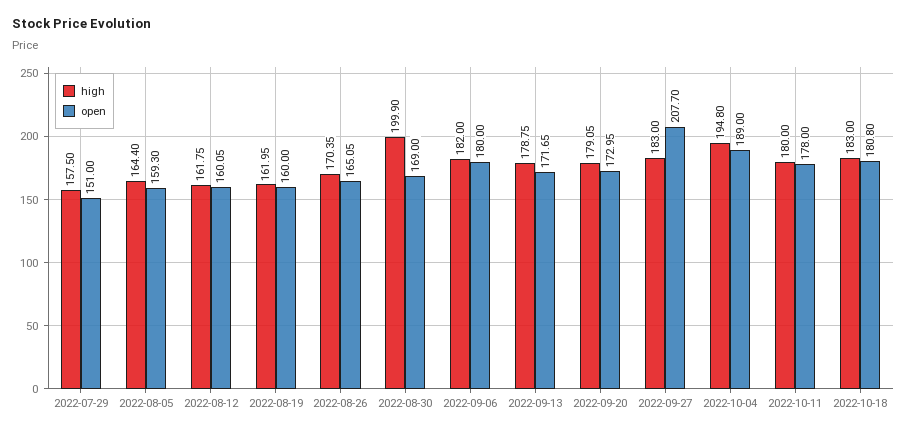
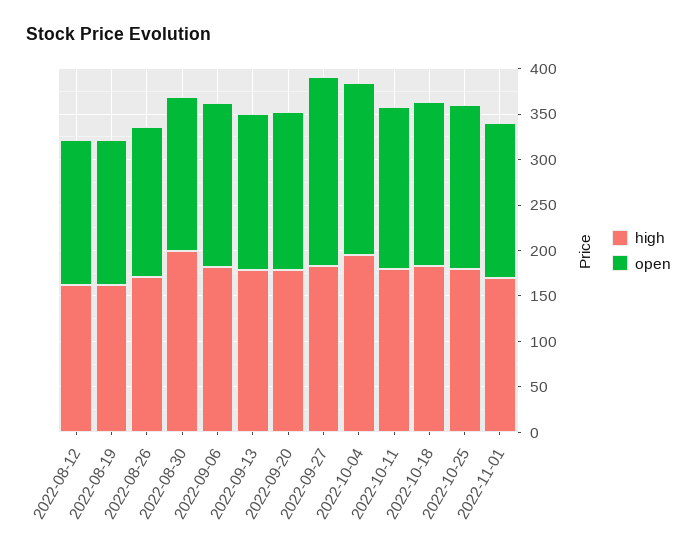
high, 2022-07-29: 157.5 -> none
open, 2022-07-29: 151 -> none
high, 2022-08-05: 164.4 -> none
open, 2022-08-05: 159.3 -> none
high, 2022-10-25: none -> 180
open, 2022-10-25: none -> 180
high, 2022-11-01: none -> 170
open, 2022-11-01: none -> 170

